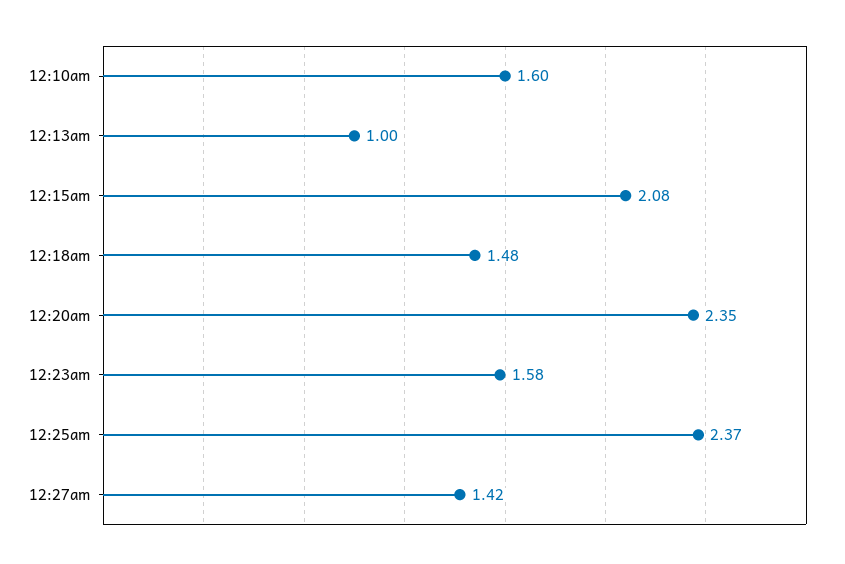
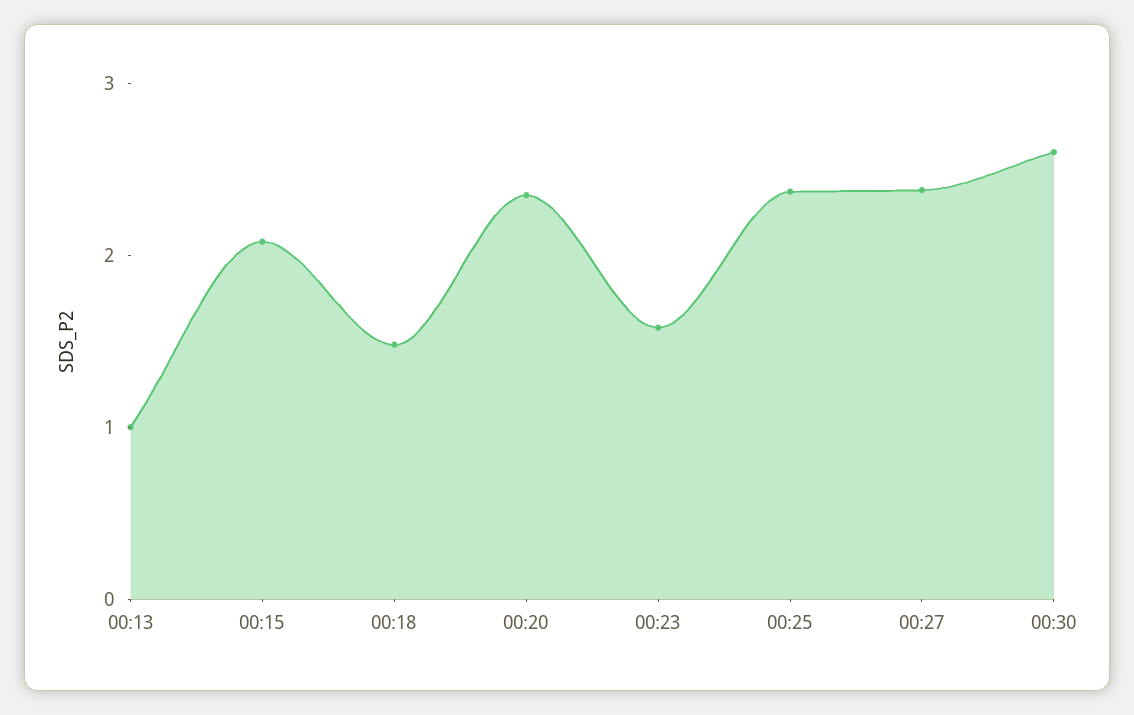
12:10am: 1.6 -> none
12:27am: 1.42 -> 2.4
00:30: none -> 2.6

